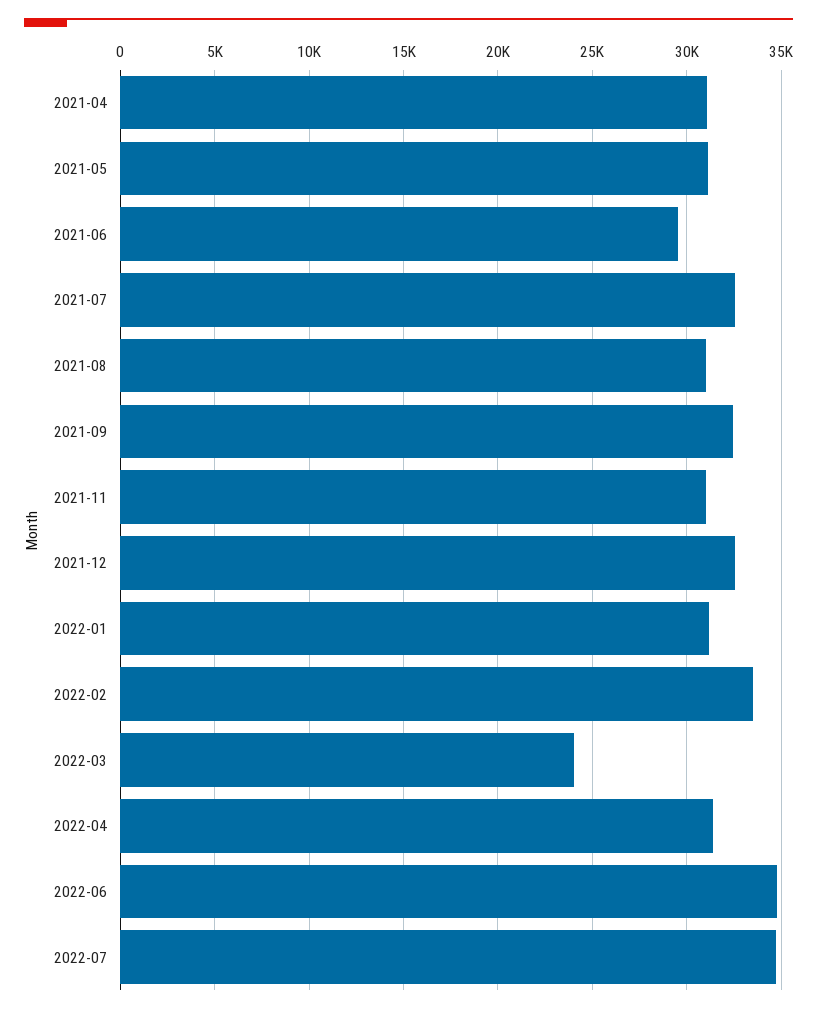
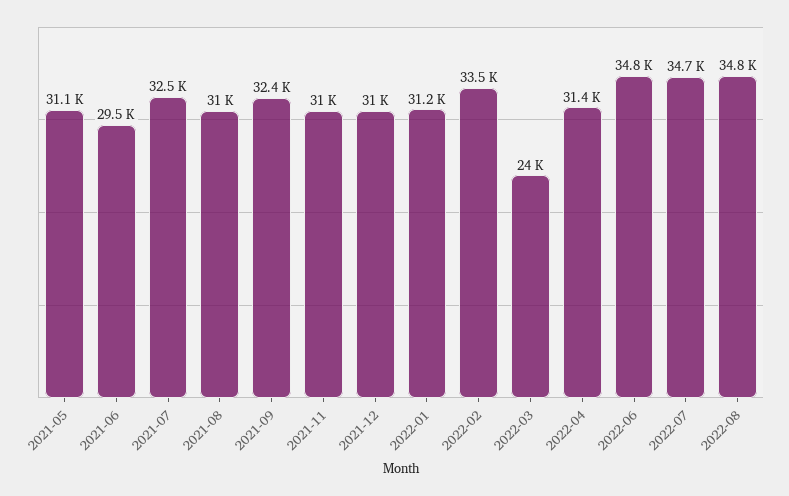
2021-04: 31000 -> none
2021-12: 32500 -> 31000
2022-08: none -> 34800

